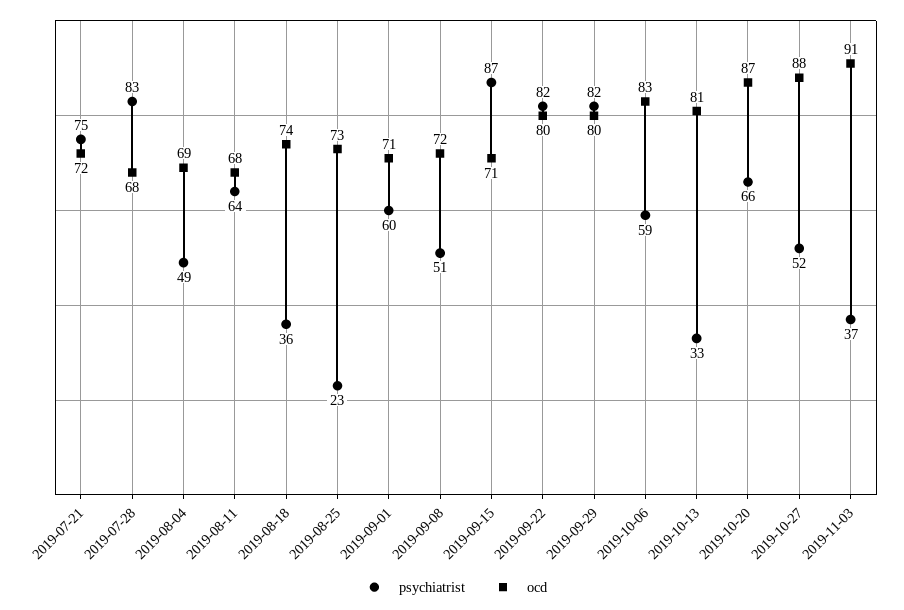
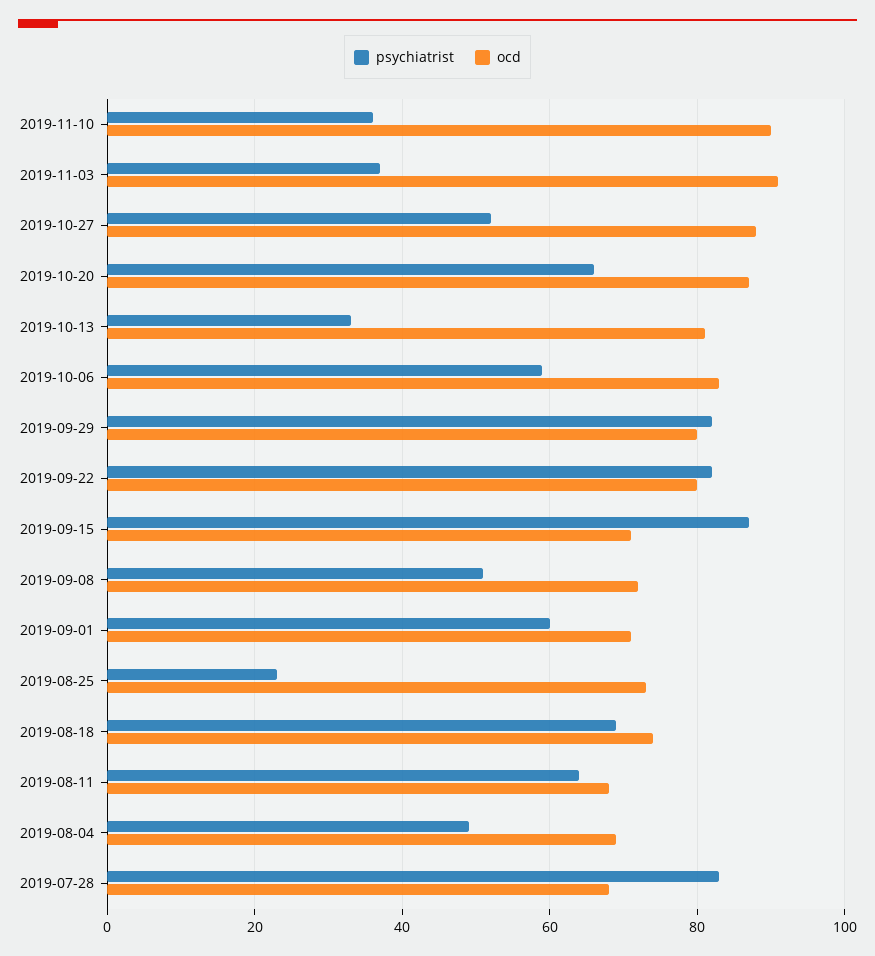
psychiatrist, 2019-07-21: 75 -> none
ocd, 2019-07-21: 72 -> none
psychiatrist, 2019-08-18: 36 -> 70
psychiatrist, 2019-11-10: none -> 35
ocd, 2019-11-10: none -> 90

